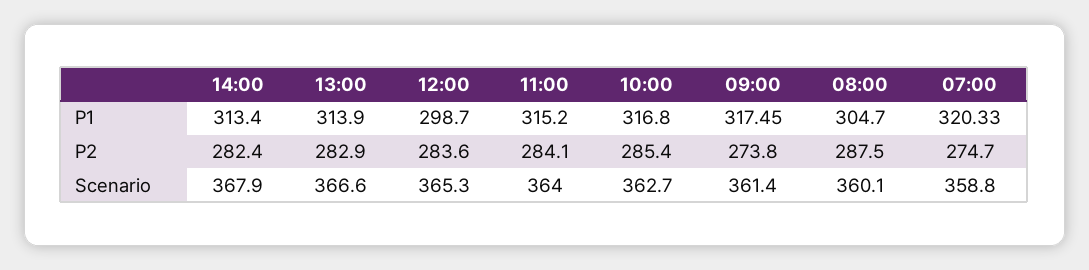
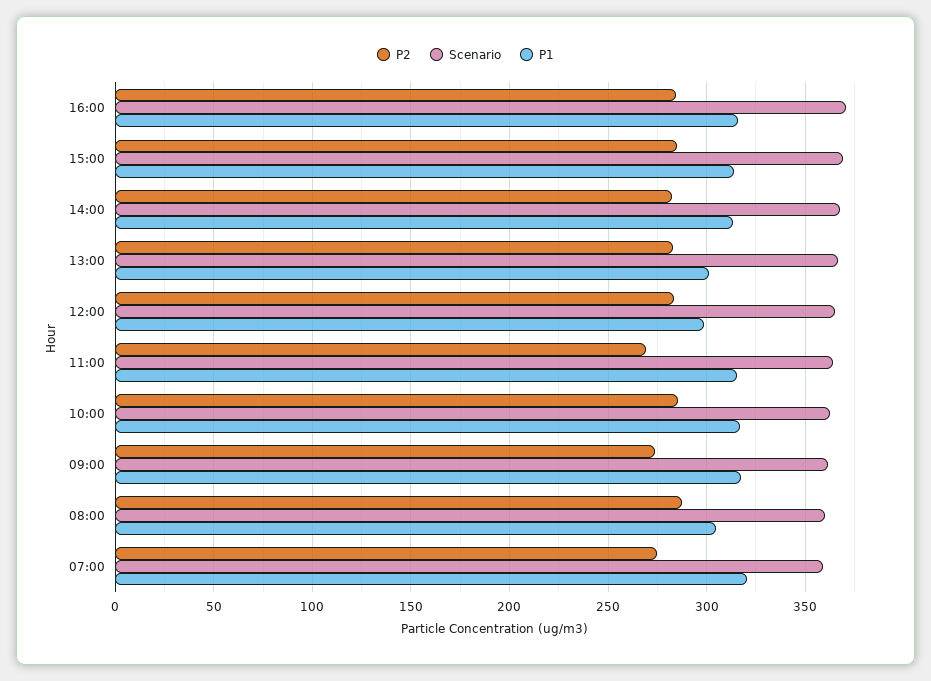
P1, 13:00: 313.9 -> 300
P2, 11:00: 284.1 -> 270
P2, 16:00: none -> 285
Scenario, 16:00: none -> 370
P1, 16:00: none -> 315
P2, 15:00: none -> 285
Scenario, 15:00: none -> 370
P1, 15:00: none -> 315

